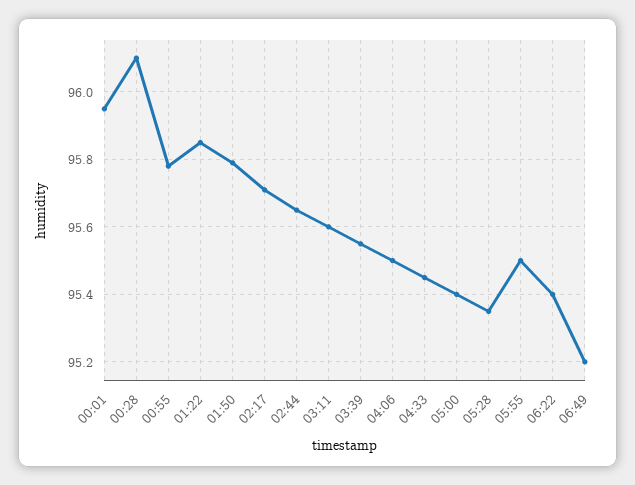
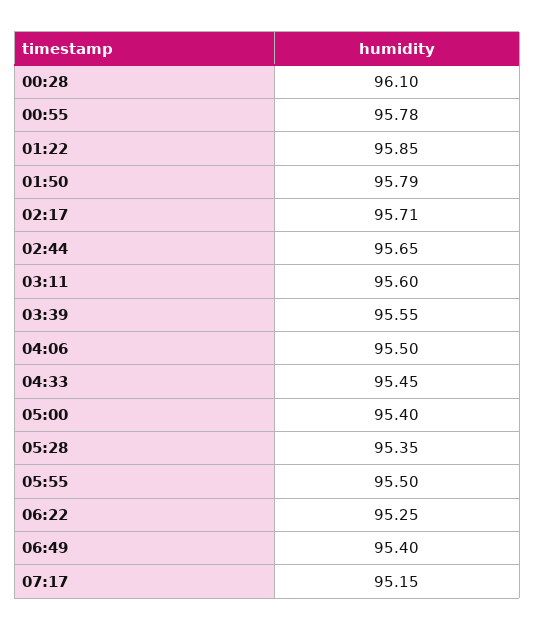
00:01: 95.95 -> none
06:22: 95.4 -> 95.25
06:49: 95.2 -> 95.4
07:17: none -> 95.15

